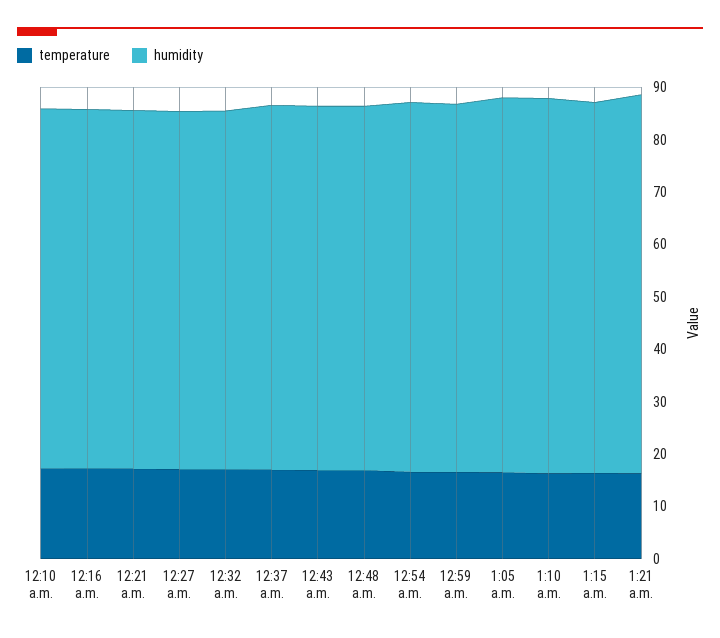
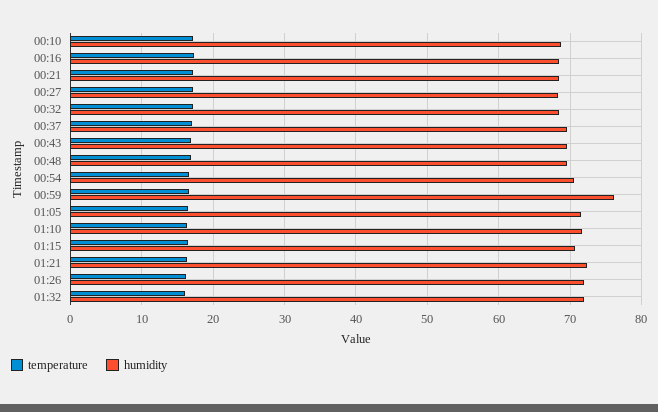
humidity, 12:59 a.m.: 70 -> 76
temperature, 01:26: none -> 16
humidity, 01:26: none -> 72
temperature, 01:32: none -> 16
humidity, 01:32: none -> 72

